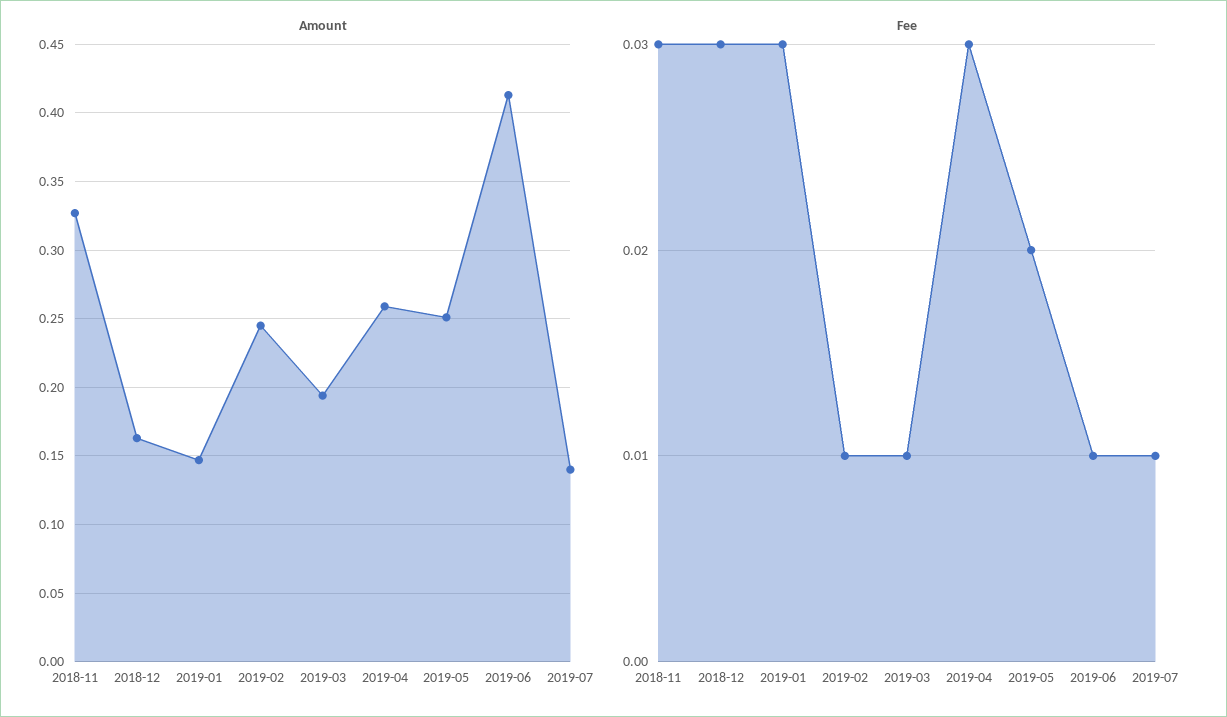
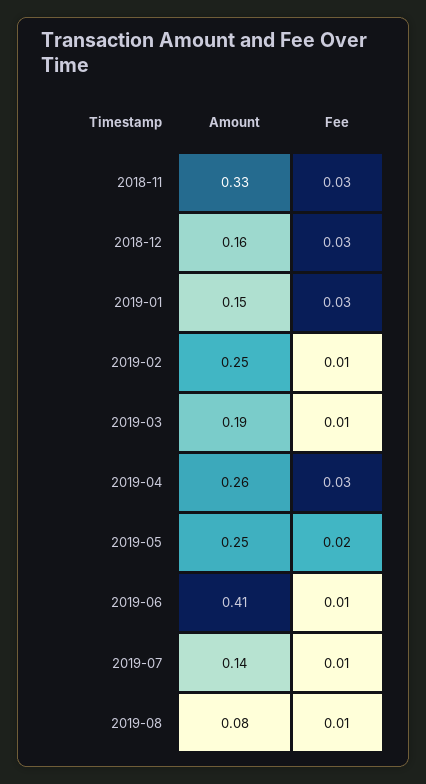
Amount, 2019-08: none -> 0.08
Fee, 2019-08: none -> 0.01

